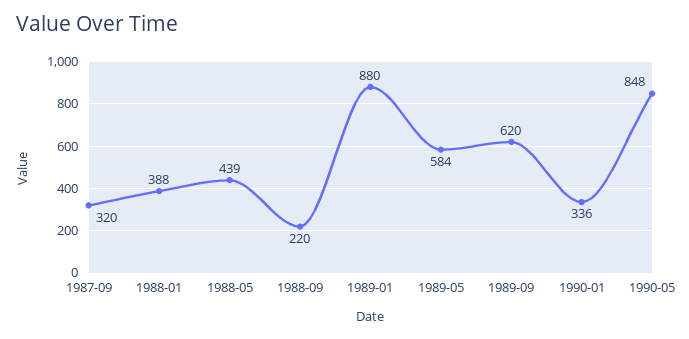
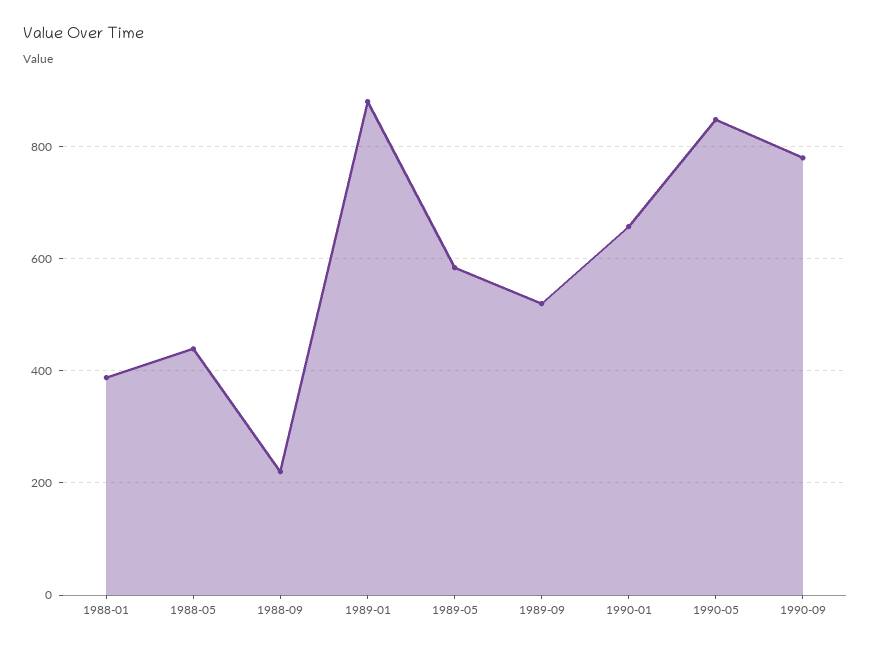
1987-09: 320 -> none
1989-09: 620 -> 520
1990-01: 336 -> 660
1990-09: none -> 780

